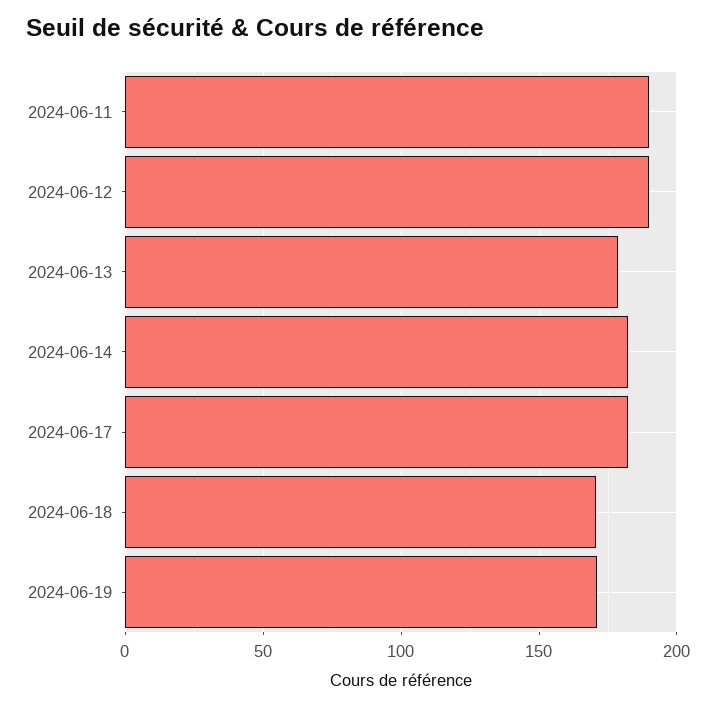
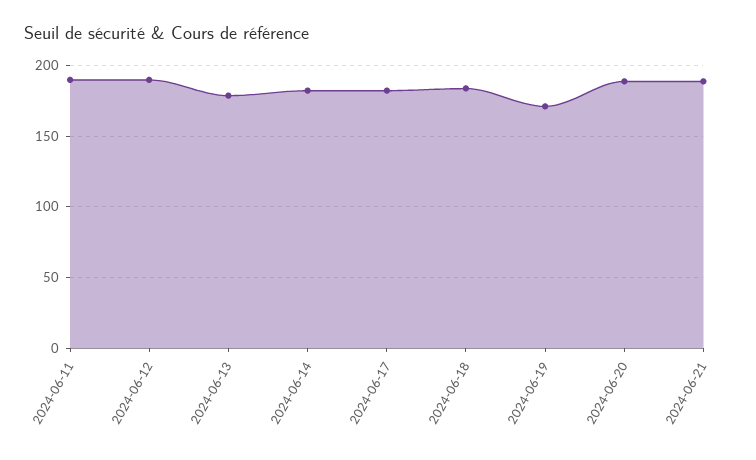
2024-06-18: 170 -> 185
2024-06-20: none -> 190
2024-06-21: none -> 190

